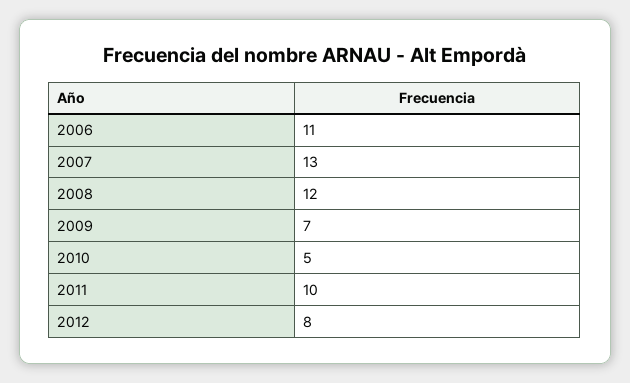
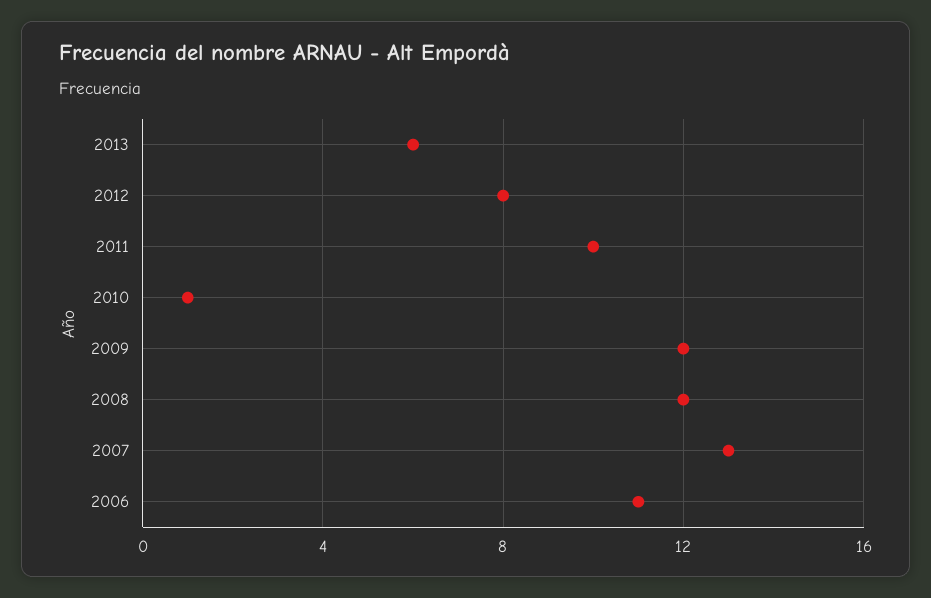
2009: 7 -> 12
2010: 5 -> 1
2013: none -> 6

